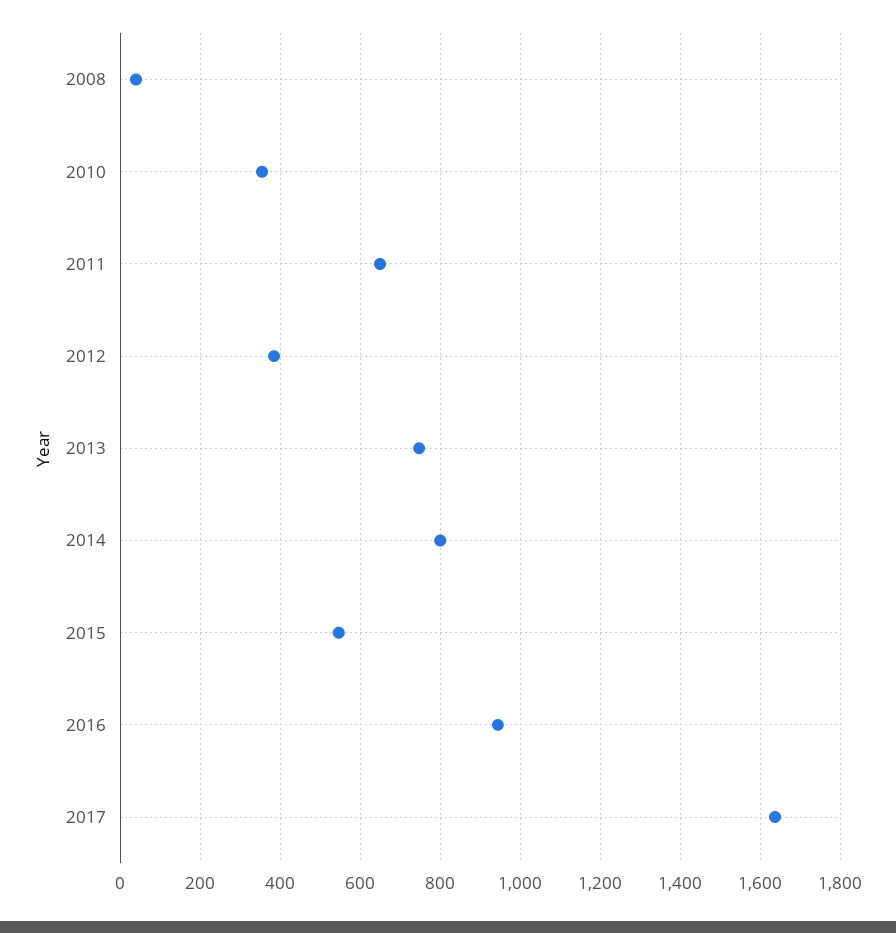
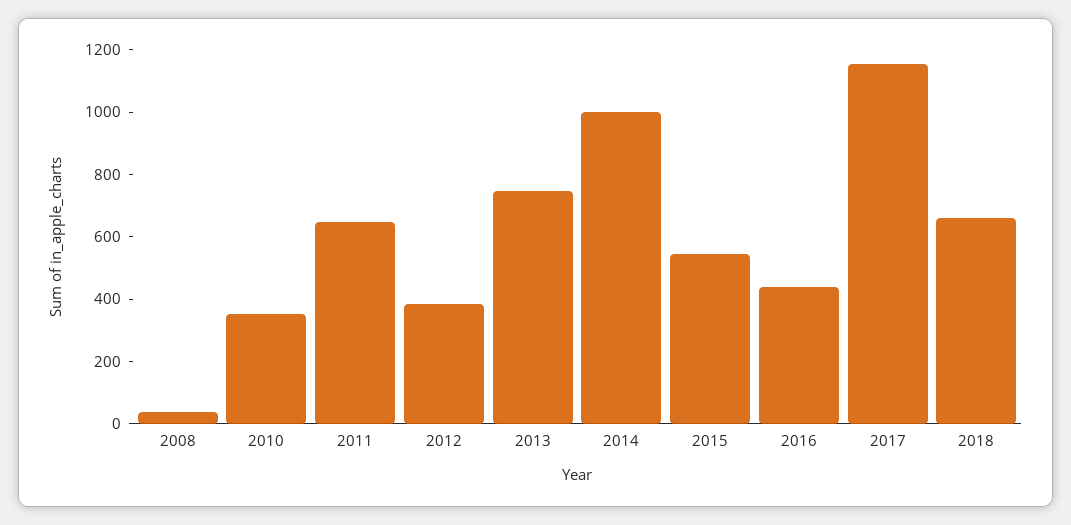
2014: 800 -> 1000
2016: 940 -> 450
2017: 1640 -> 1150
2018: none -> 650

